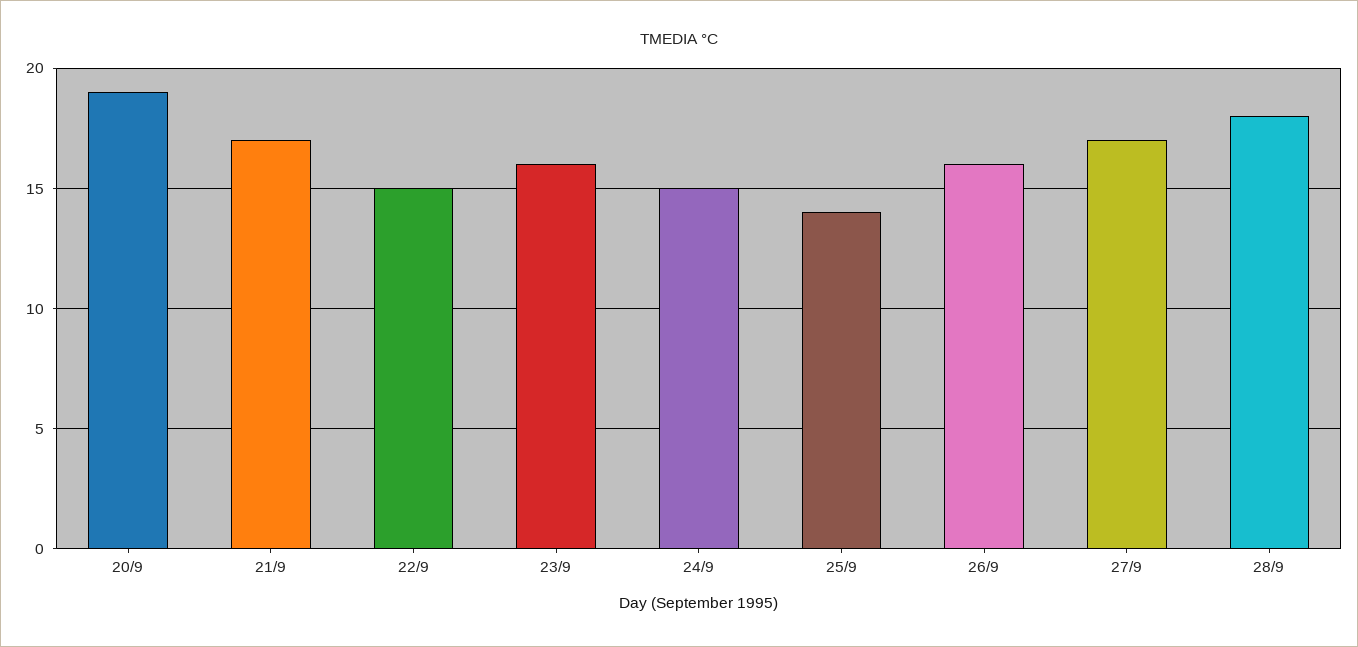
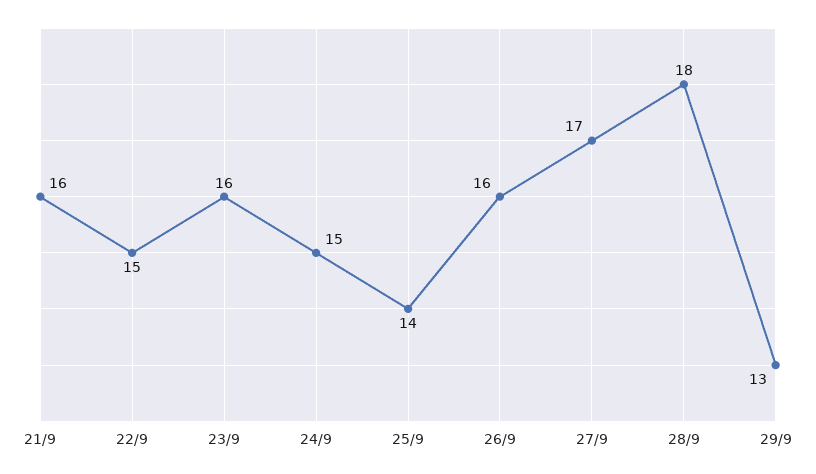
20/9: 19 -> none
21/9: 17 -> 16
29/9: none -> 13

